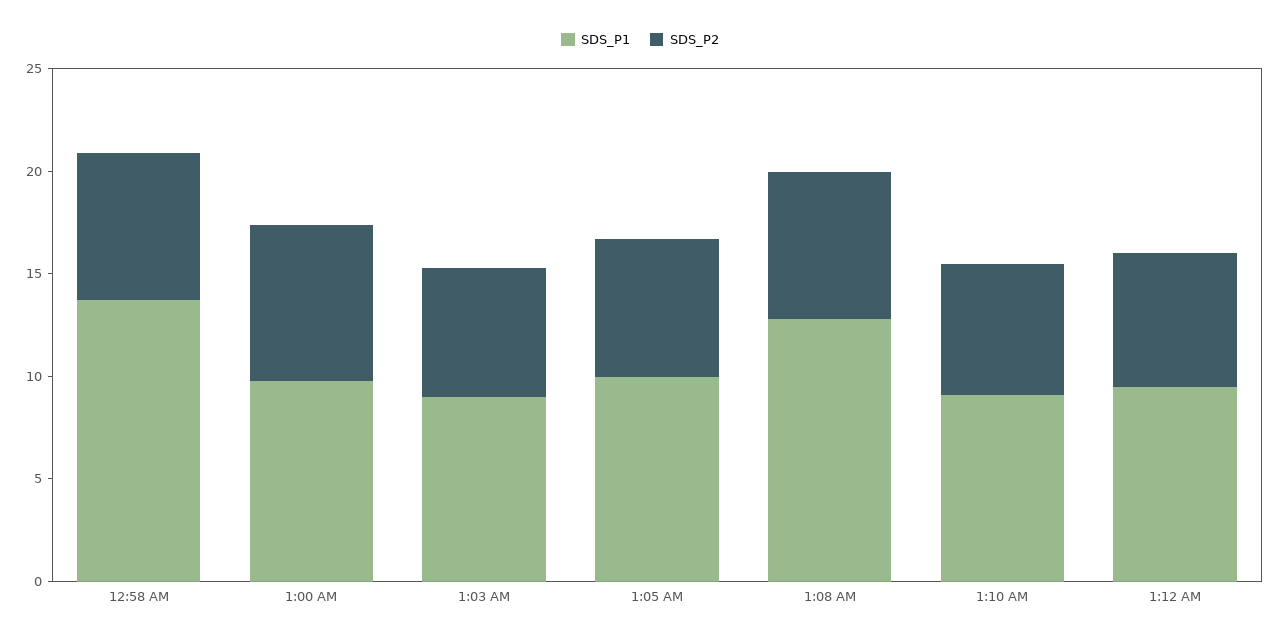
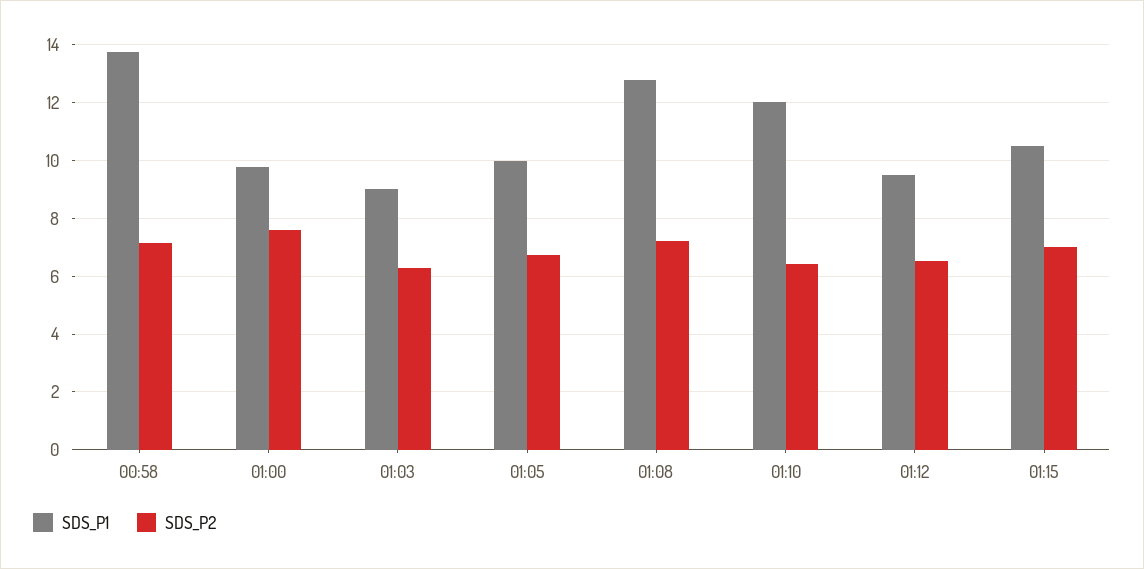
SDS_P1, 1:10 AM: 9 -> 12
SDS_P1, 01:15: none -> 10.5
SDS_P2, 01:15: none -> 7

